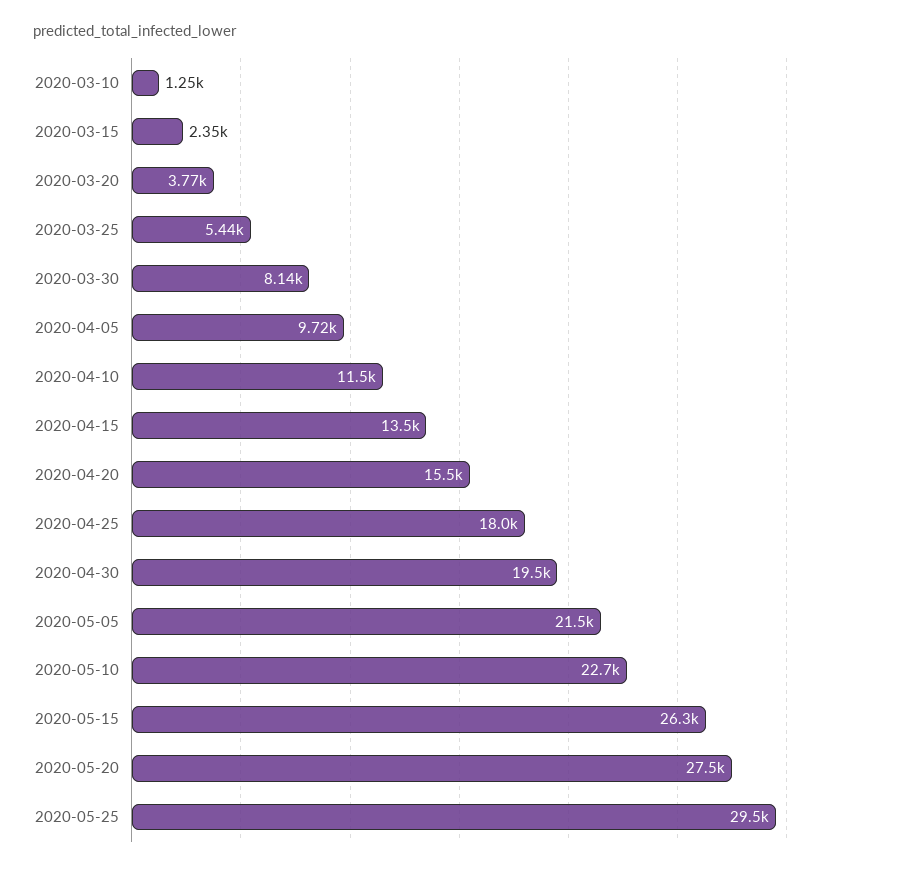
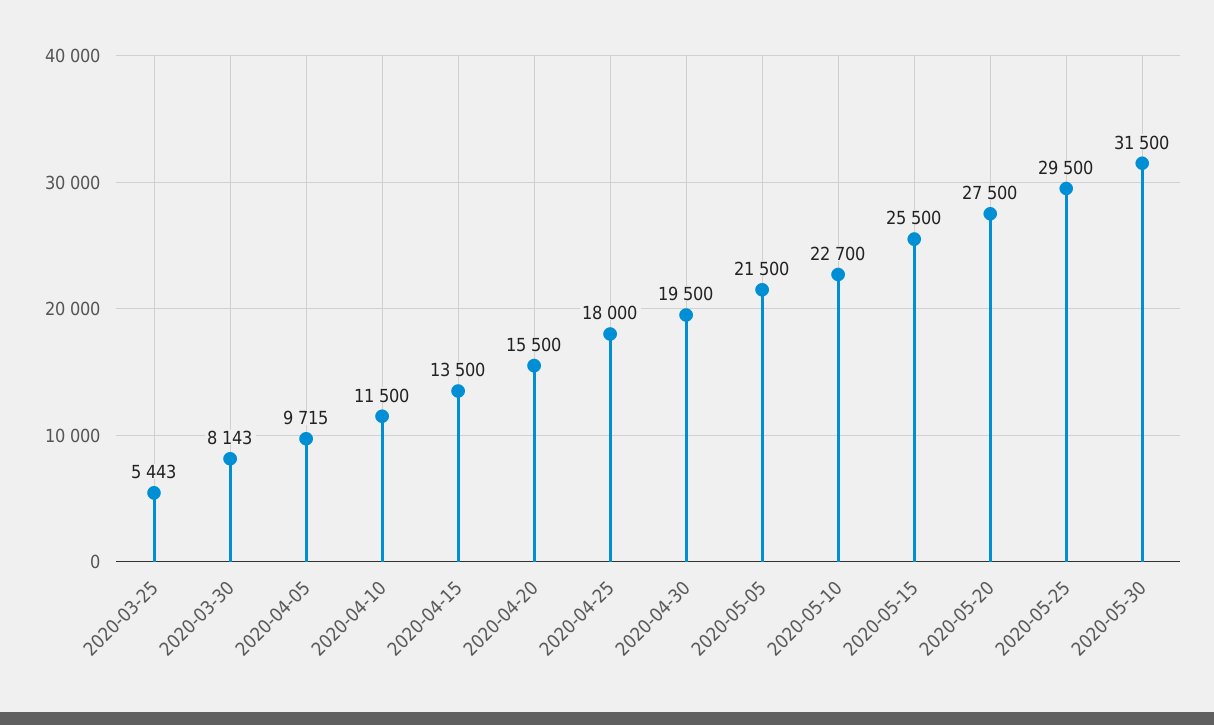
2020-03-10: 1250 -> none
2020-03-15: 2350 -> none
2020-03-20: 3770 -> none
2020-05-15: 26300 -> 25500
2020-05-30: none -> 31500

